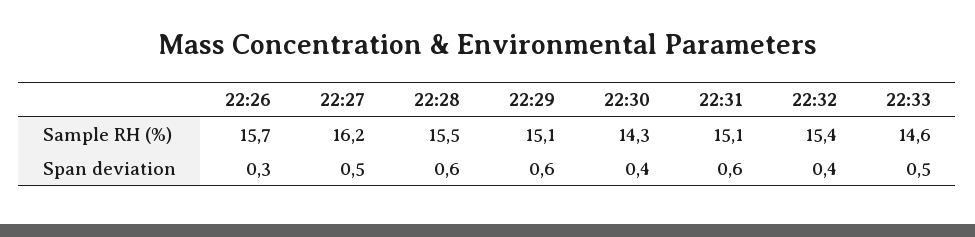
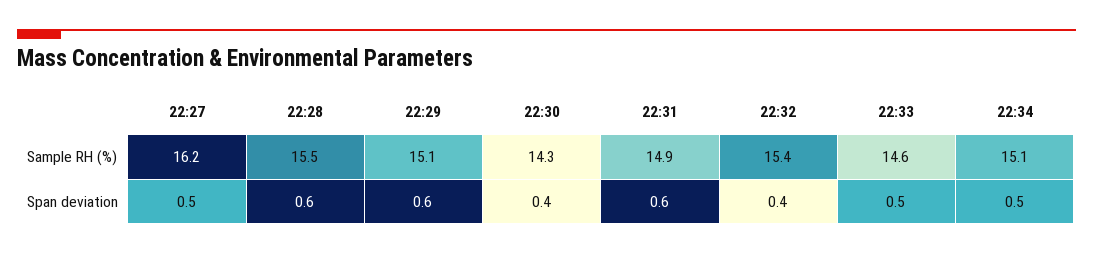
22:26, Sample RH (%): 15.7 -> none
22:31, Sample RH (%): 15.1 -> 14.9
22:26, Span deviation: 0.3 -> none
22:34, Sample RH (%): none -> 15.1
22:34, Span deviation: none -> 0.5

